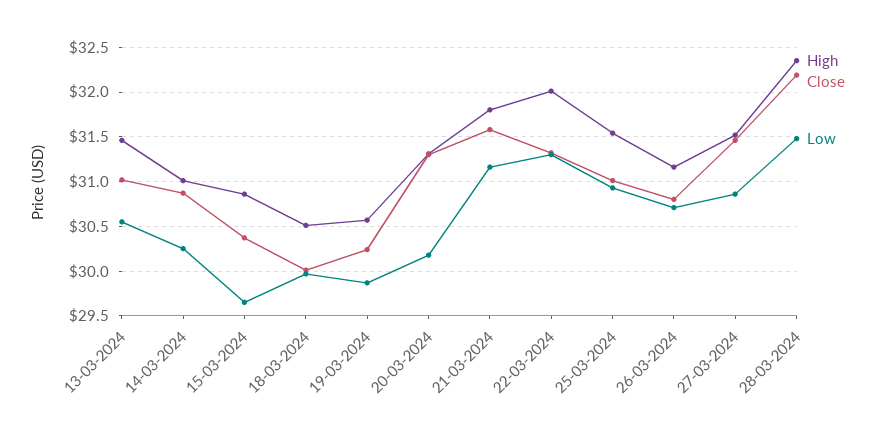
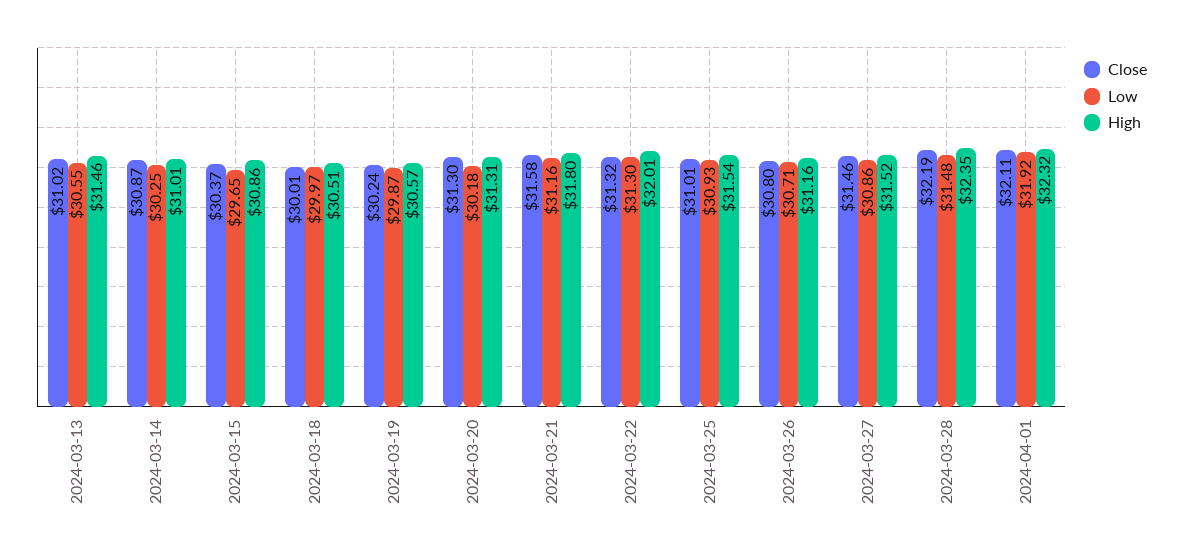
Close, 2024-04-01: none -> 32.11
Low, 2024-04-01: none -> 31.92
High, 2024-04-01: none -> 32.32

